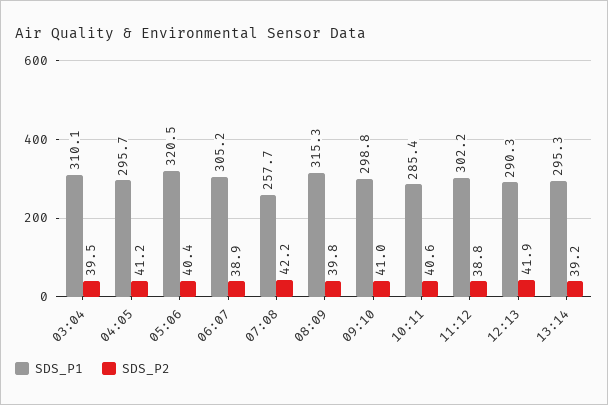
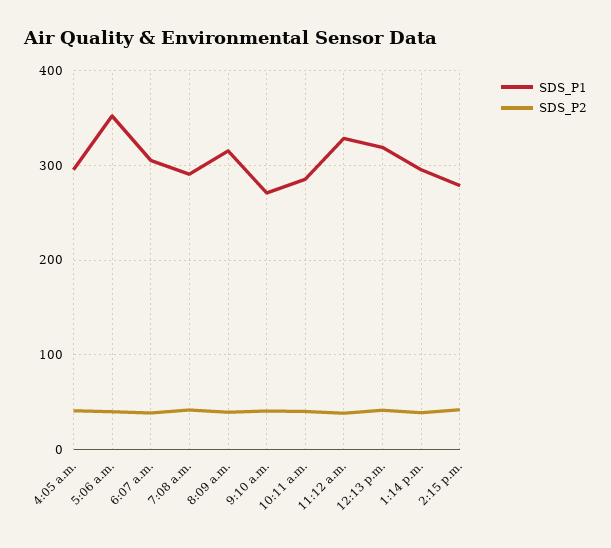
SDS_P1, 03:04: 310.1 -> none
SDS_P2, 03:04: 39.5 -> none
SDS_P1, 05:06: 320.5 -> 350
SDS_P1, 07:08: 257.7 -> 290
SDS_P1, 09:10: 298.8 -> 270
SDS_P1, 11:12: 302.2 -> 330
SDS_P1, 12:13: 290.3 -> 320
SDS_P1, 2:15 p.m.: none -> 280
SDS_P2, 2:15 p.m.: none -> 40

